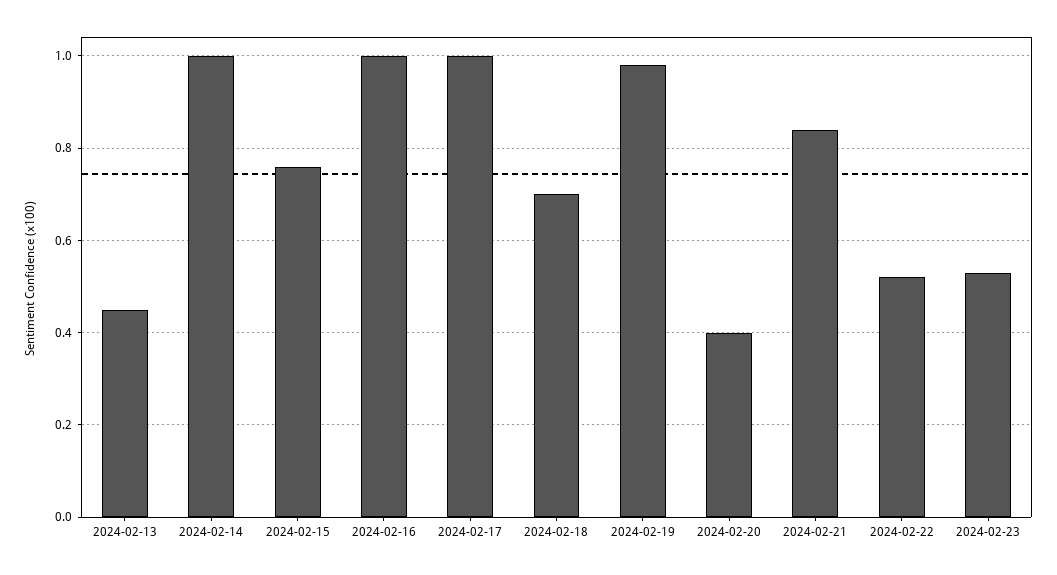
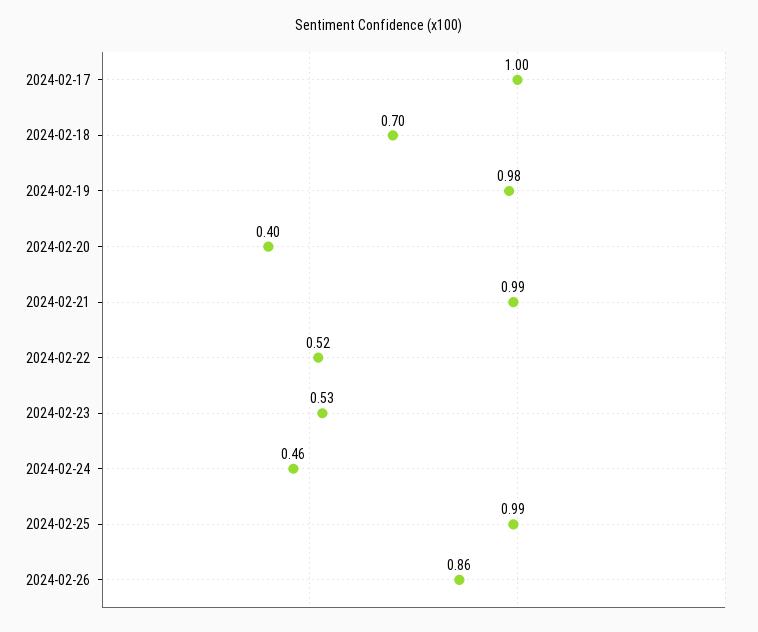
2024-02-13: 0.45 -> none
2024-02-14: 1 -> none
2024-02-15: 0.75 -> none
2024-02-16: 1 -> none
2024-02-21: 0.85 -> 0.99
2024-02-24: none -> 0.46
2024-02-25: none -> 0.99
2024-02-26: none -> 0.86

